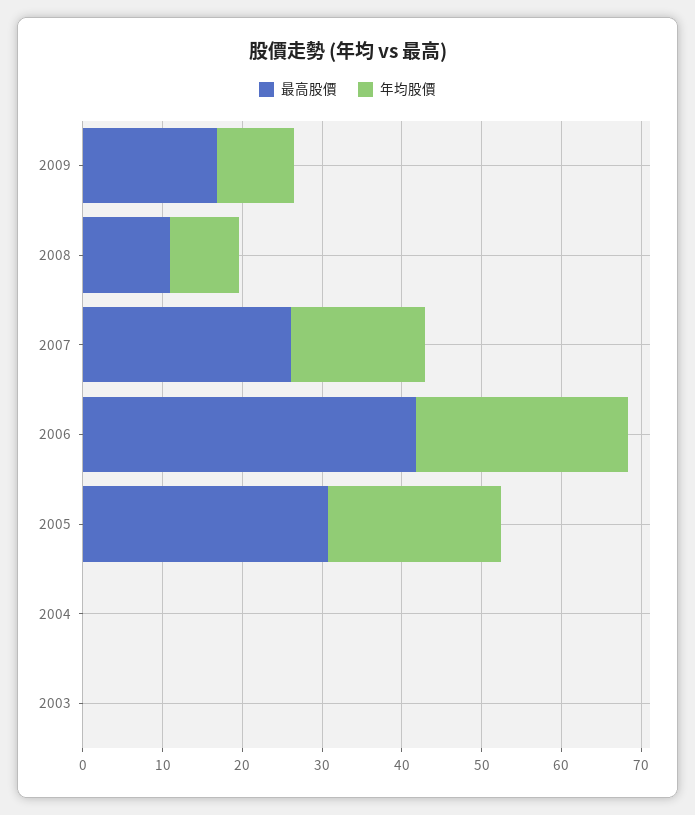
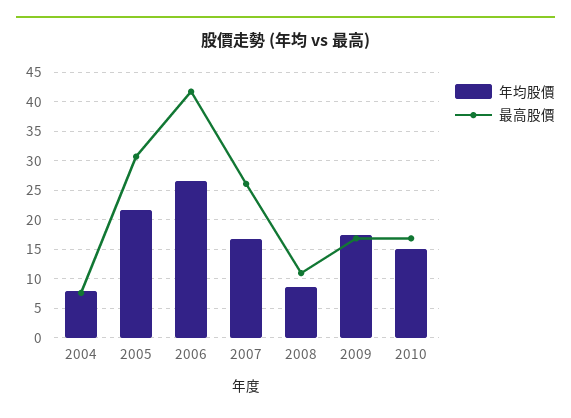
年均股價, 2009: 10 -> 17.5
最高股價, 2004: 0 -> 7.5
年均股價, 2004: 0 -> 7.5
最高股價, 2003: 0 -> none
年均股價, 2003: 0 -> none
年均股價, 2010: none -> 15
最高股價, 2010: none -> 17.5

